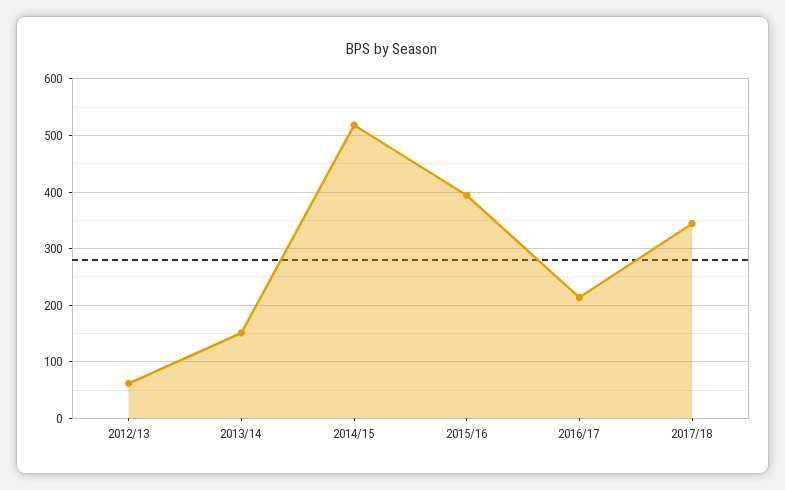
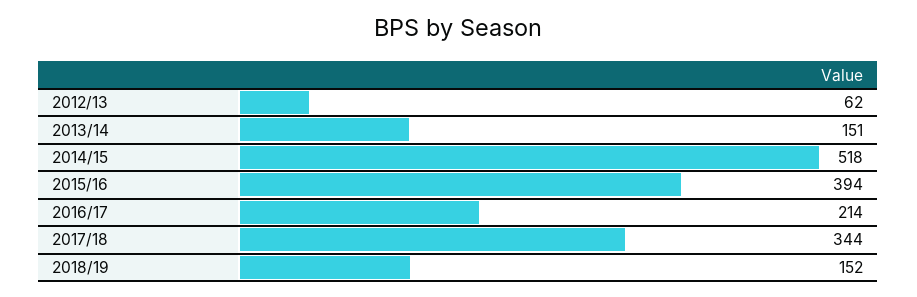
2018/19: none -> 152

